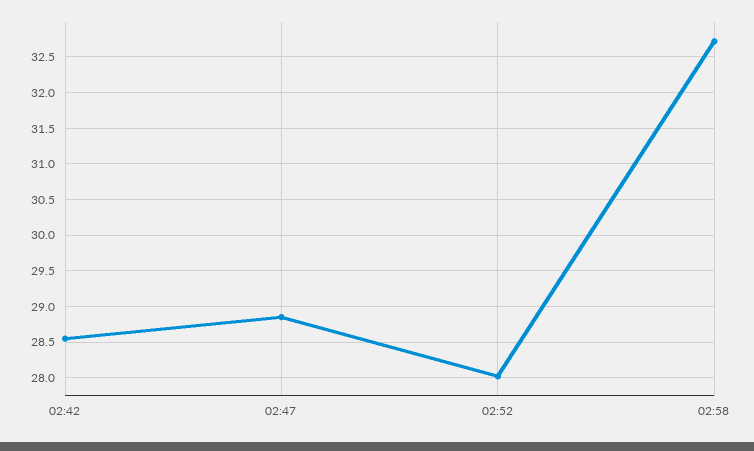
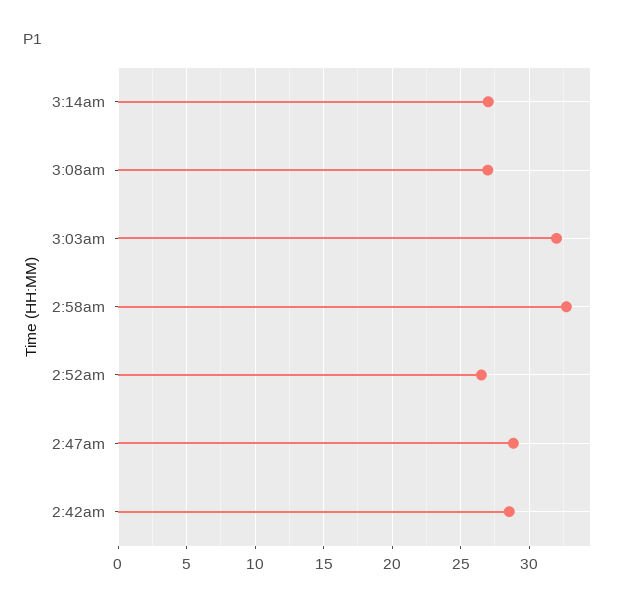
02:52: 28 -> 26.5
3:14am: none -> 27
3:08am: none -> 27
3:03am: none -> 32

